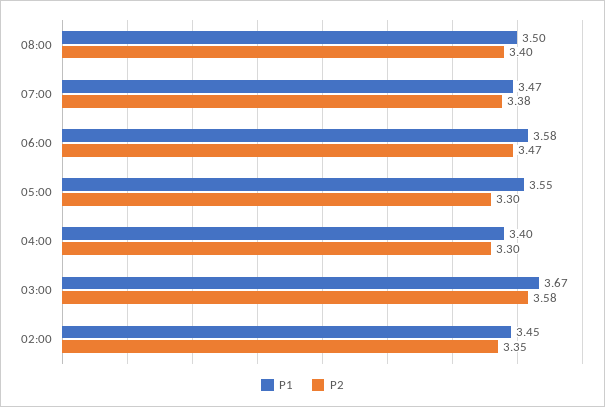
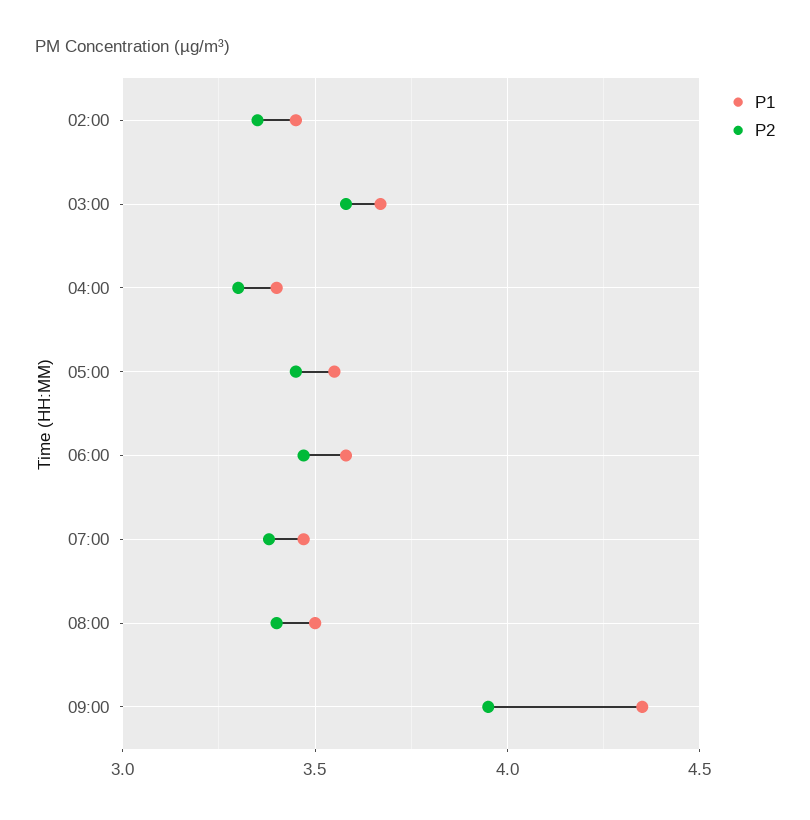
P2, 05:00: 3.3 -> 3.45
P1, 09:00: none -> 4.35
P2, 09:00: none -> 3.95

